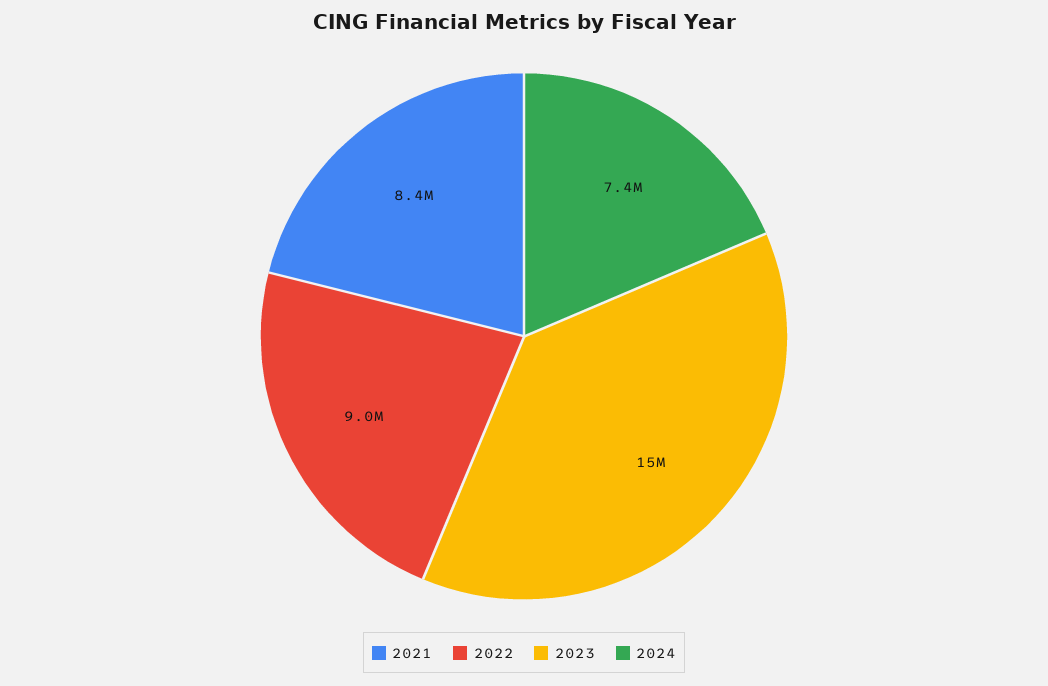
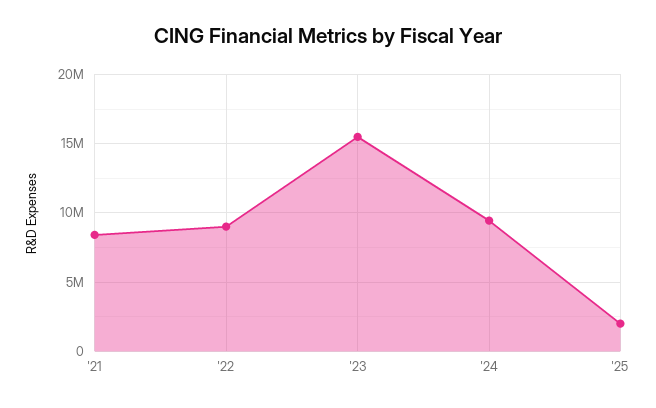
2024: 7400000 -> 9500000
'25: none -> 2000000

